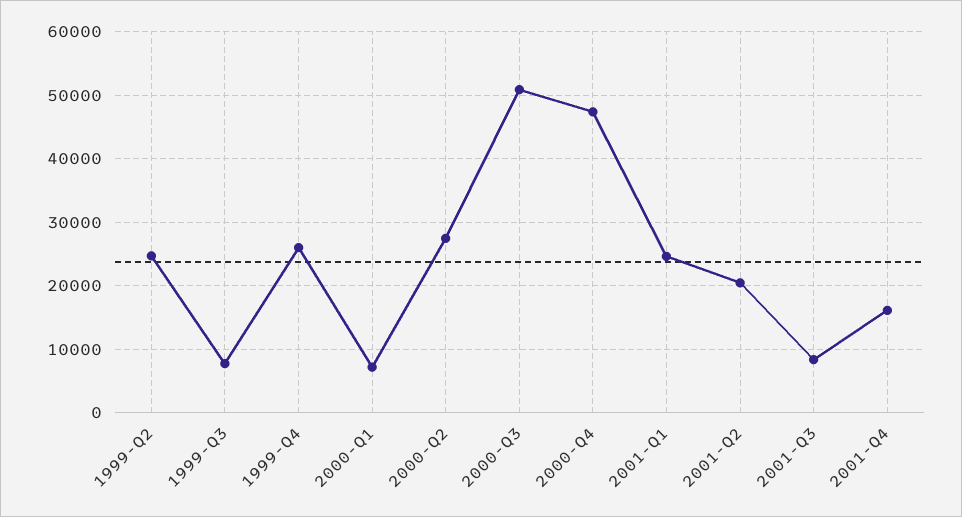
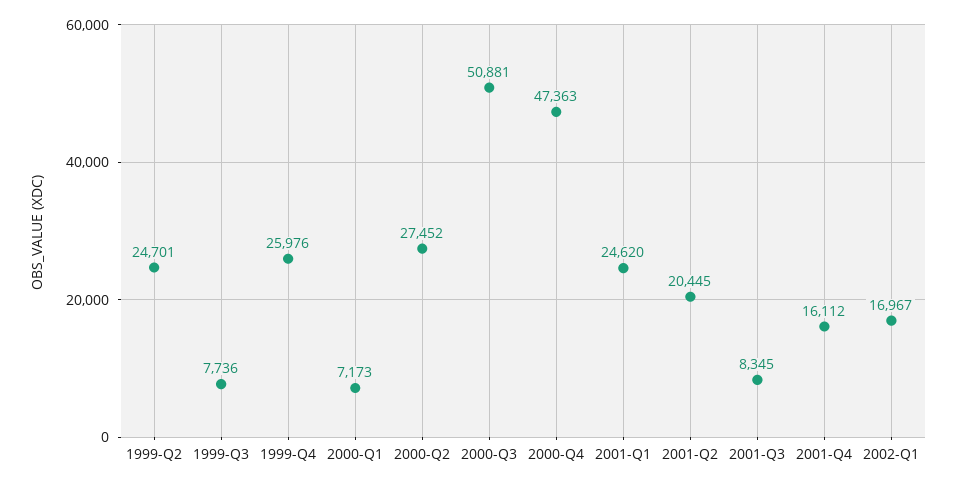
2002-Q1: none -> 16967

